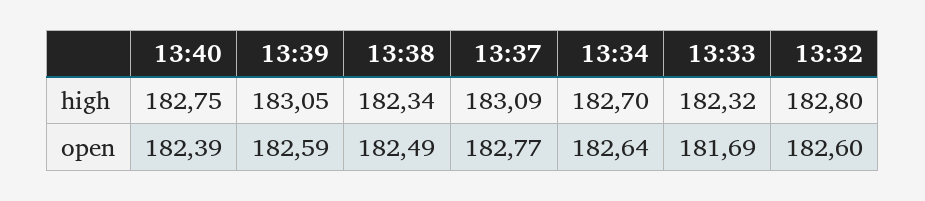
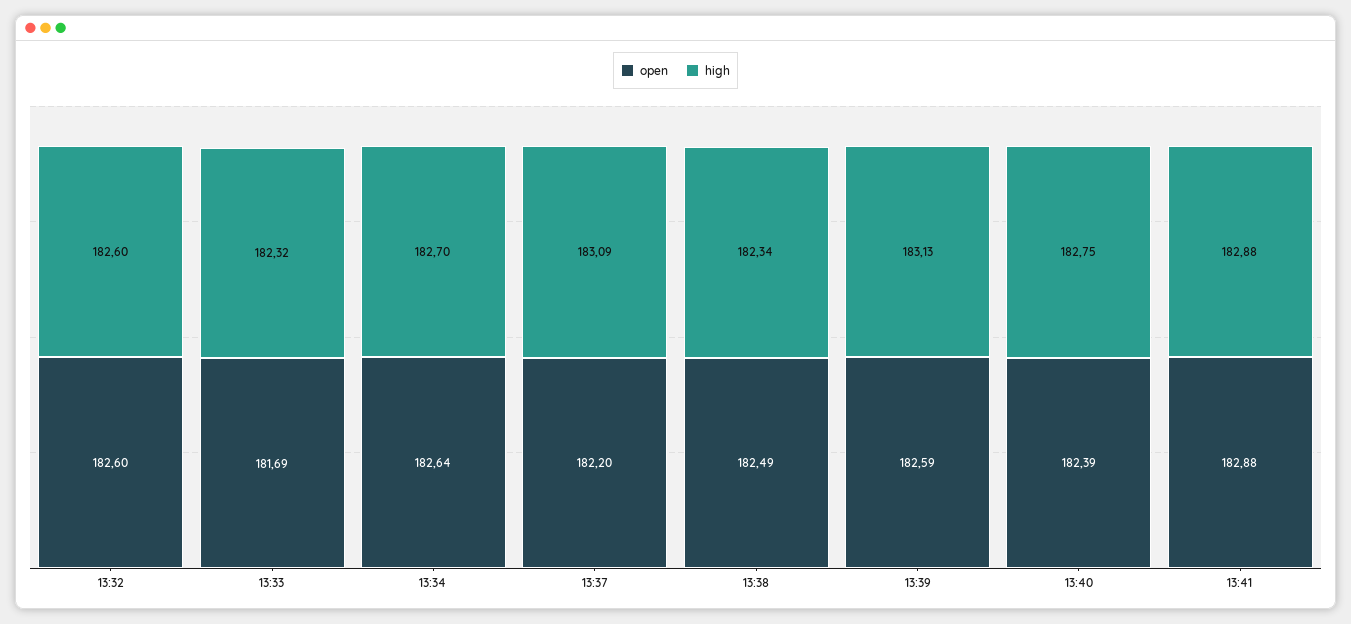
high, 13:39: 183.05 -> 183.13
high, 13:32: 182.8 -> 182.6
open, 13:37: 182.77 -> 182.2
open, 13:41: none -> 182.88
high, 13:41: none -> 182.88

